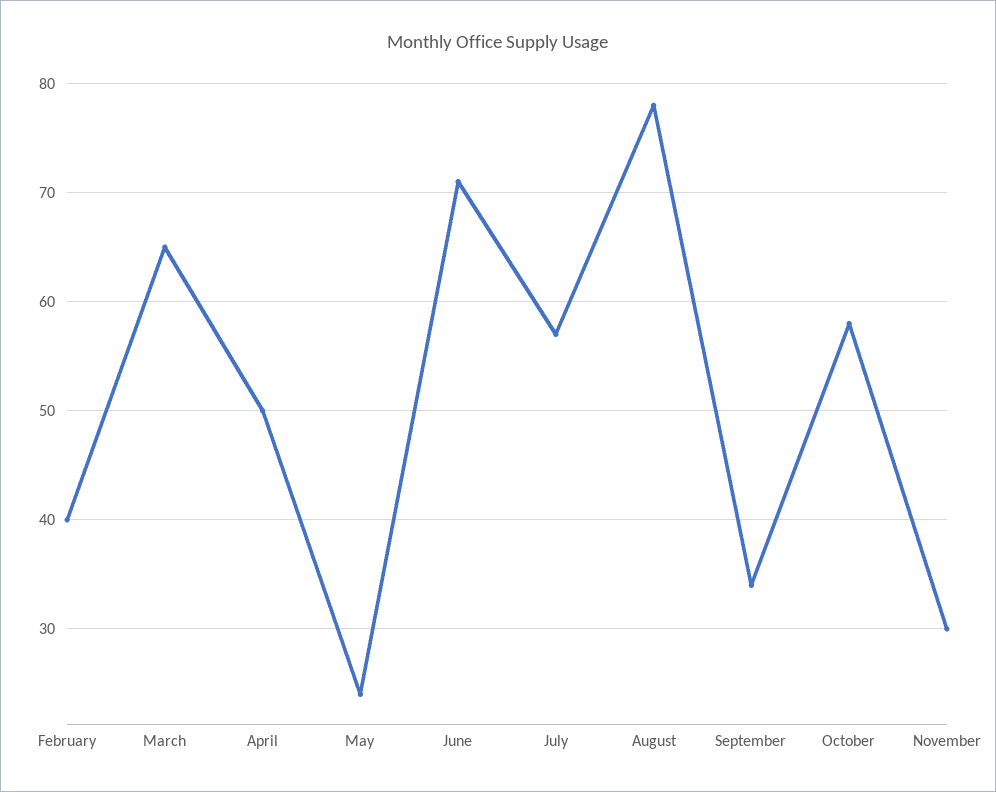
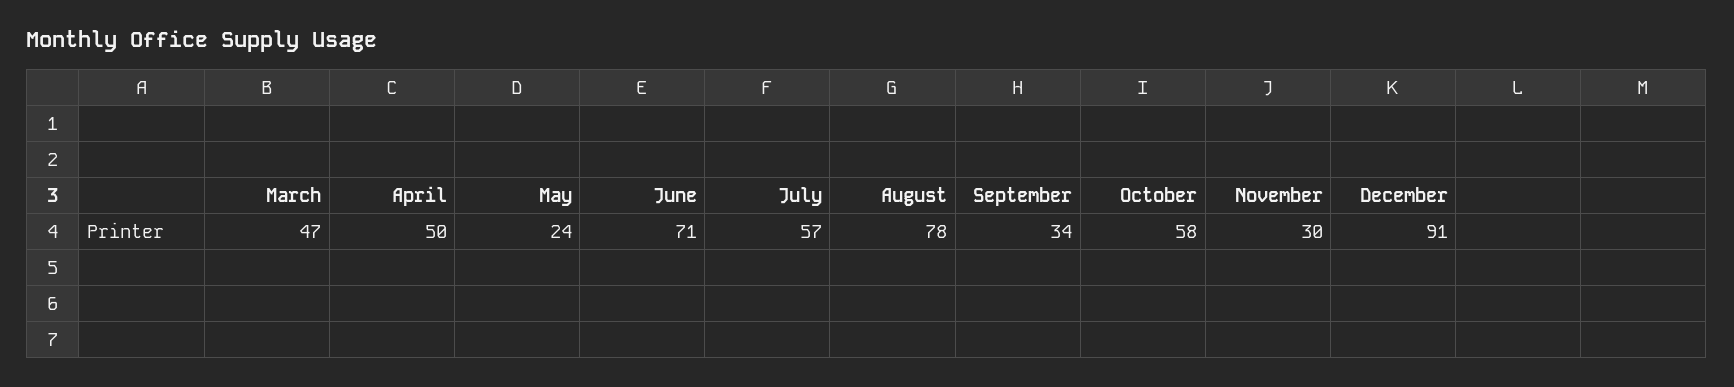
February: 40 -> none
March: 65 -> 47
December: none -> 91

